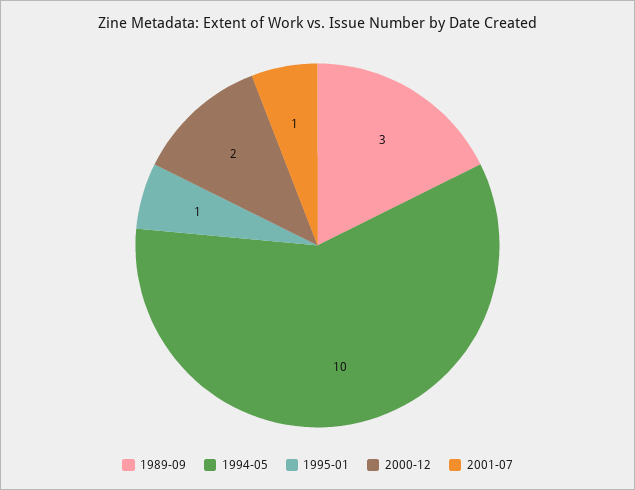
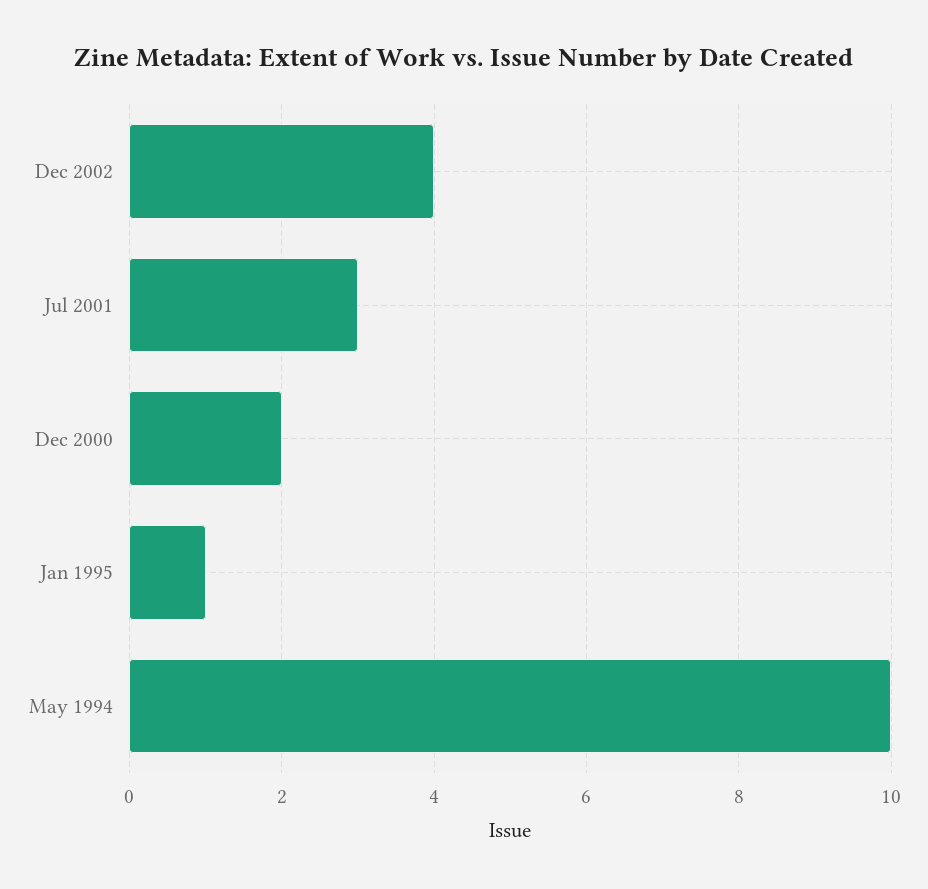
1989-09: 3 -> none
2001-07: 1 -> 3
Dec 2002: none -> 4

